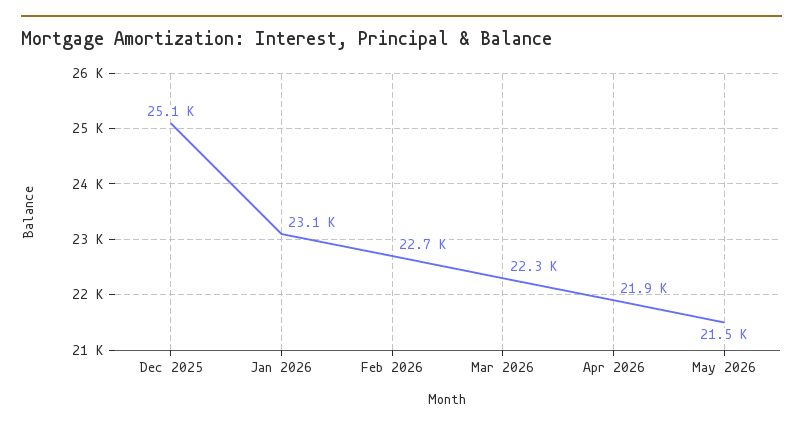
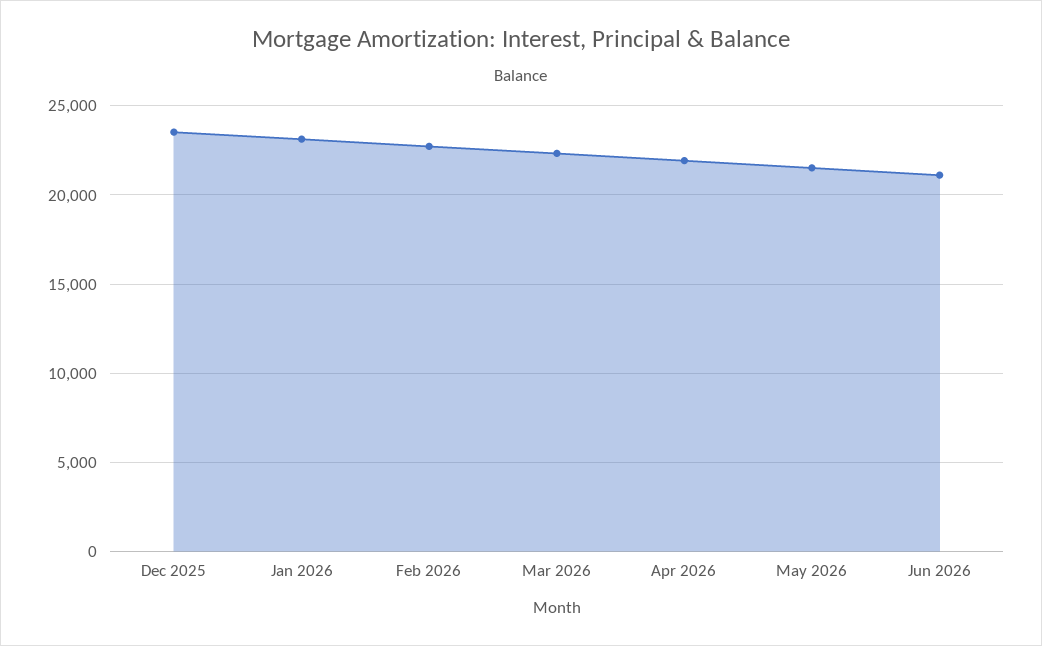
Dec 2025: 25100 -> 23500
Jun 2026: none -> 21000

